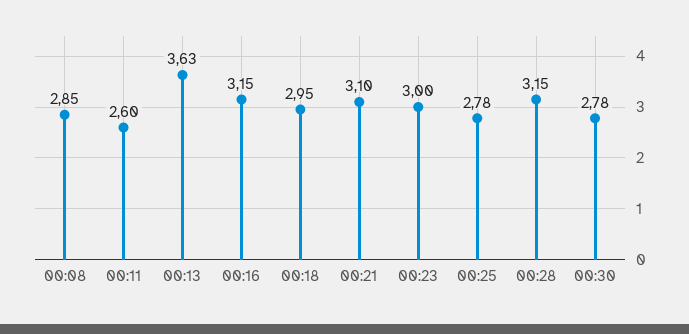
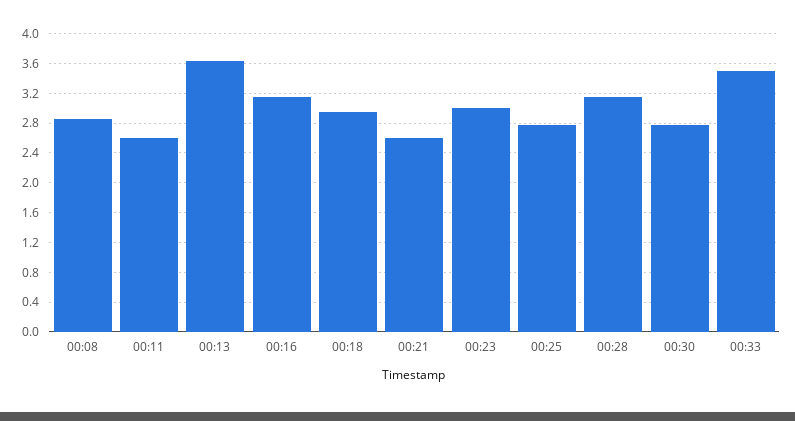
00:21: 3.1 -> 2.6
00:33: none -> 3.5

